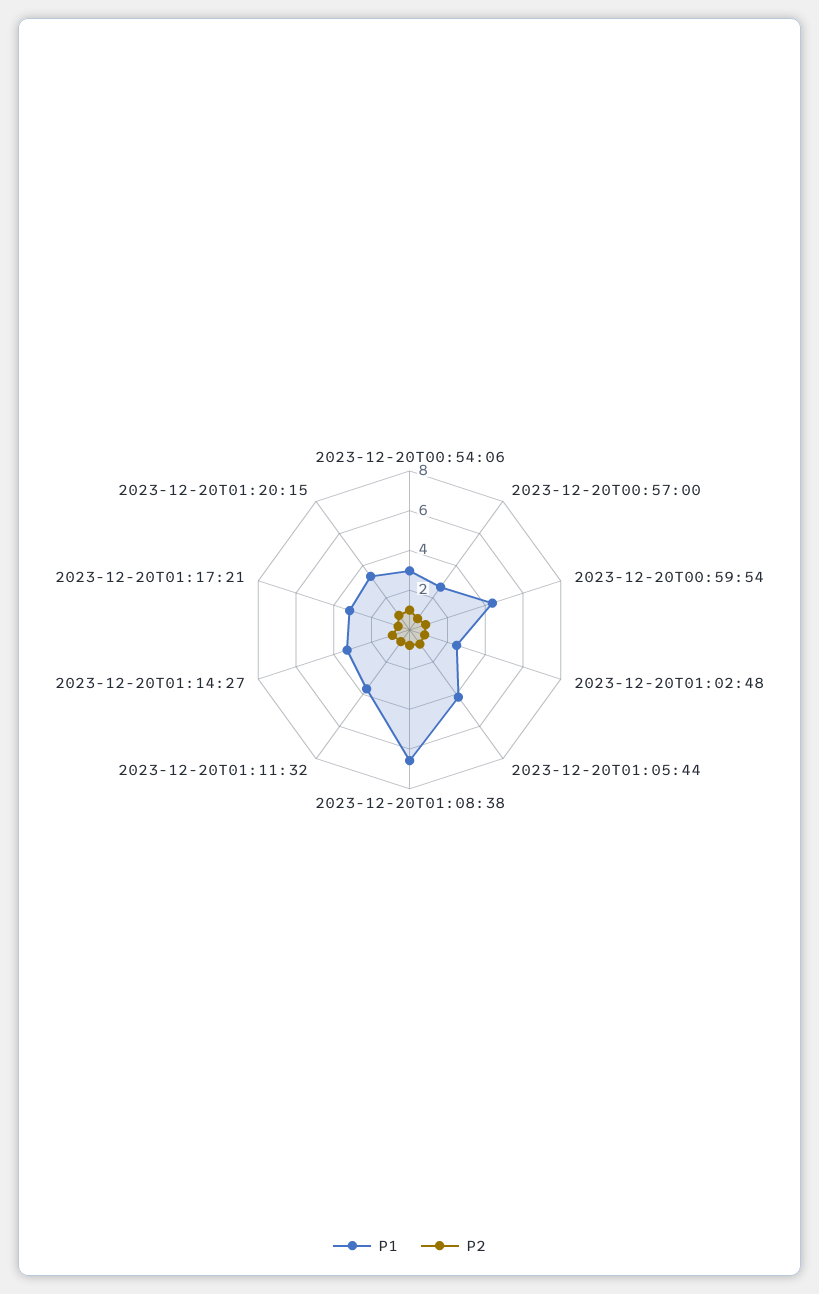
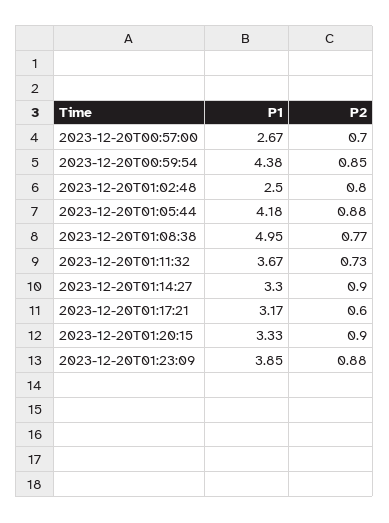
P1, 2023-12-20T00:54:06: 3 -> none
P2, 2023-12-20T00:54:06: 1 -> none
P1, 2023-12-20T01:08:38: 6.5 -> 4.95
P1, 2023-12-20T01:23:09: none -> 3.85
P2, 2023-12-20T01:23:09: none -> 0.88

